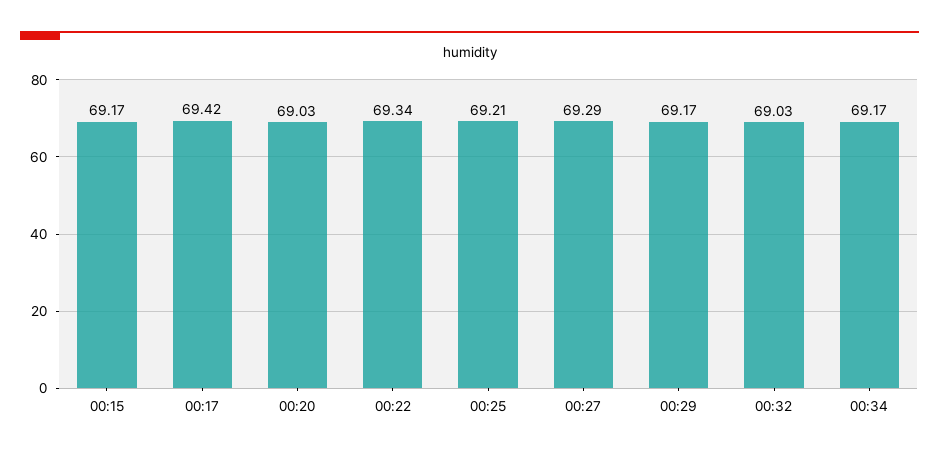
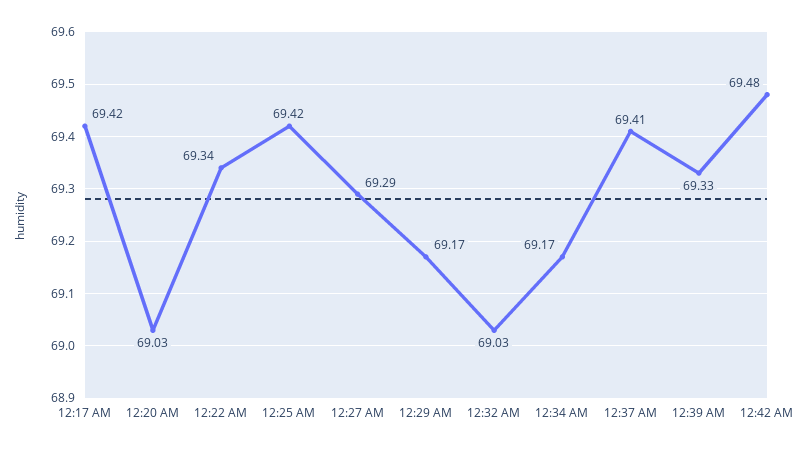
00:15: 69.17 -> none
00:25: 69.21 -> 69.42
12:37 AM: none -> 69.41
12:39 AM: none -> 69.33
12:42 AM: none -> 69.48

